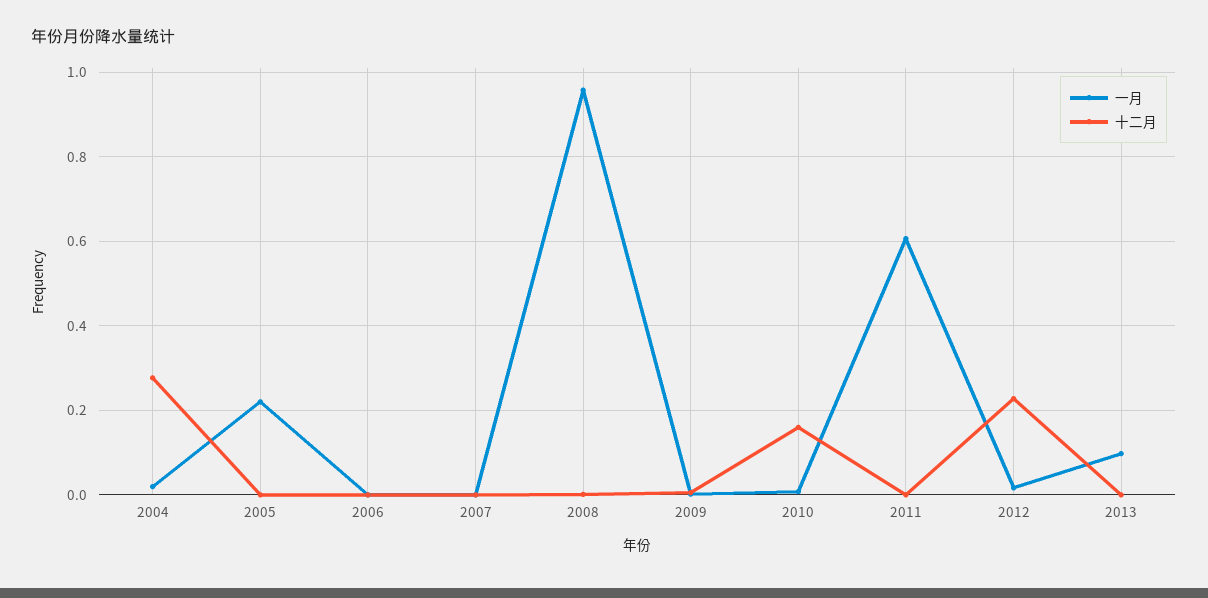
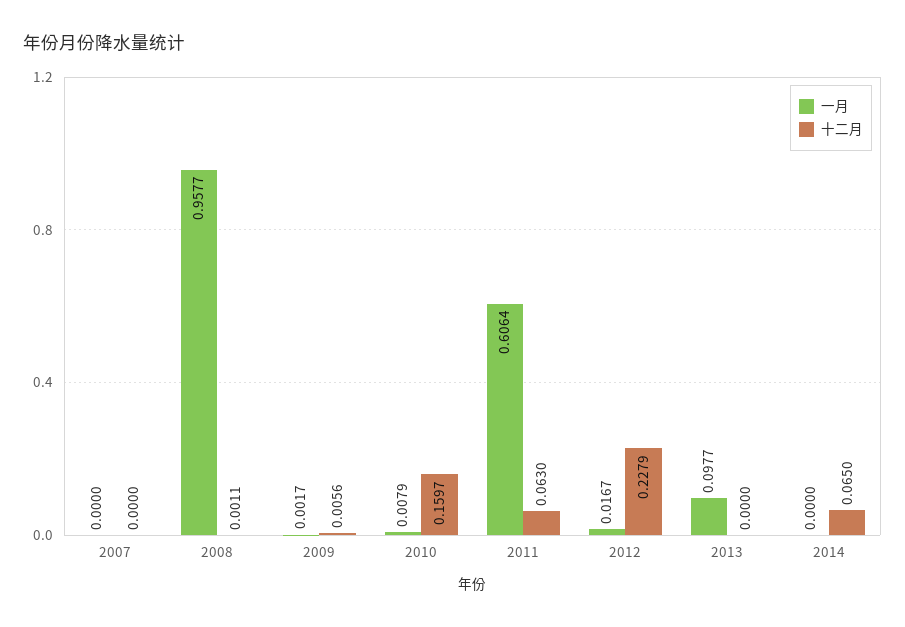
一月, 2004: 0.02 -> none
十二月, 2004: 0.28 -> none
一月, 2005: 0.22 -> none
十二月, 2005: 0 -> none
一月, 2006: 0 -> none
十二月, 2006: 0 -> none
十二月, 2011: 0 -> 0.063
一月, 2014: none -> 0
十二月, 2014: none -> 0.065

